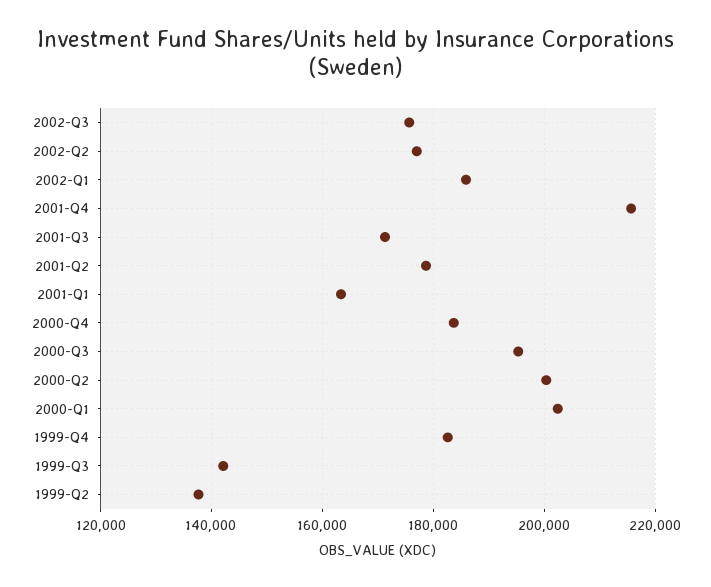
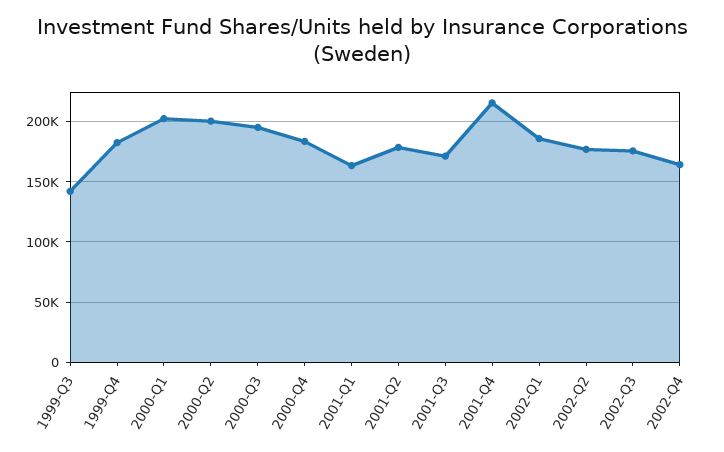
1999-Q2: 138000 -> none
2002-Q4: none -> 165000

